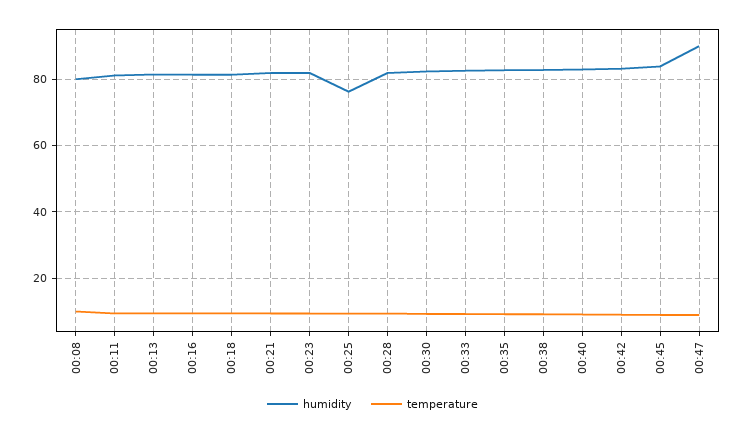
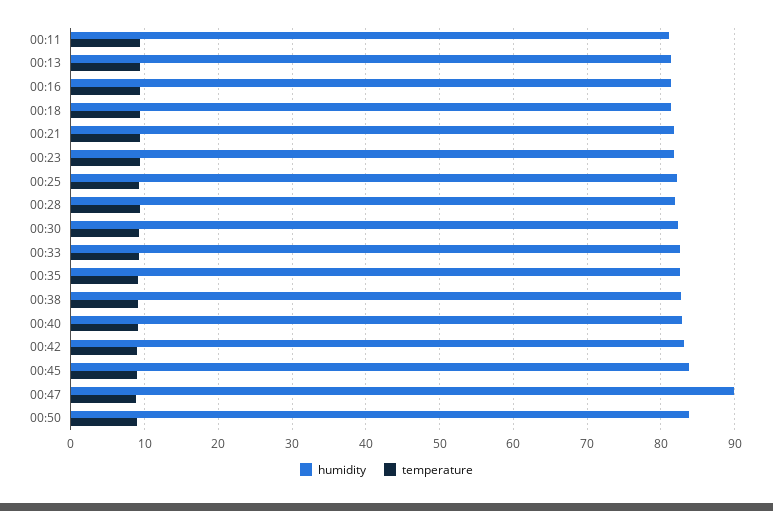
humidity, 00:08: 80 -> none
temperature, 00:08: 10 -> none
humidity, 00:25: 76 -> 82
humidity, 00:50: none -> 84
temperature, 00:50: none -> 9

